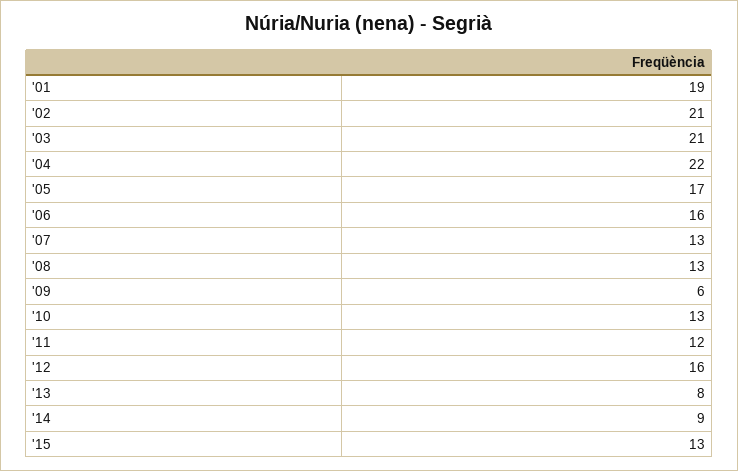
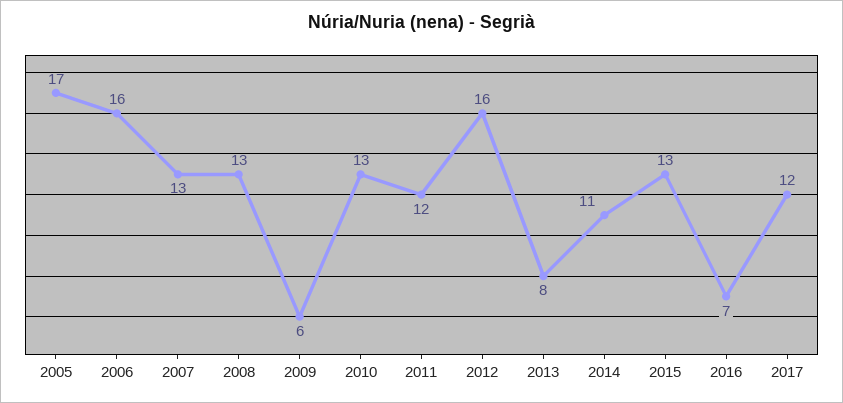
'01: 19 -> none
'02: 21 -> none
'03: 21 -> none
'04: 22 -> none
'14: 9 -> 11
2016: none -> 7
2017: none -> 12

